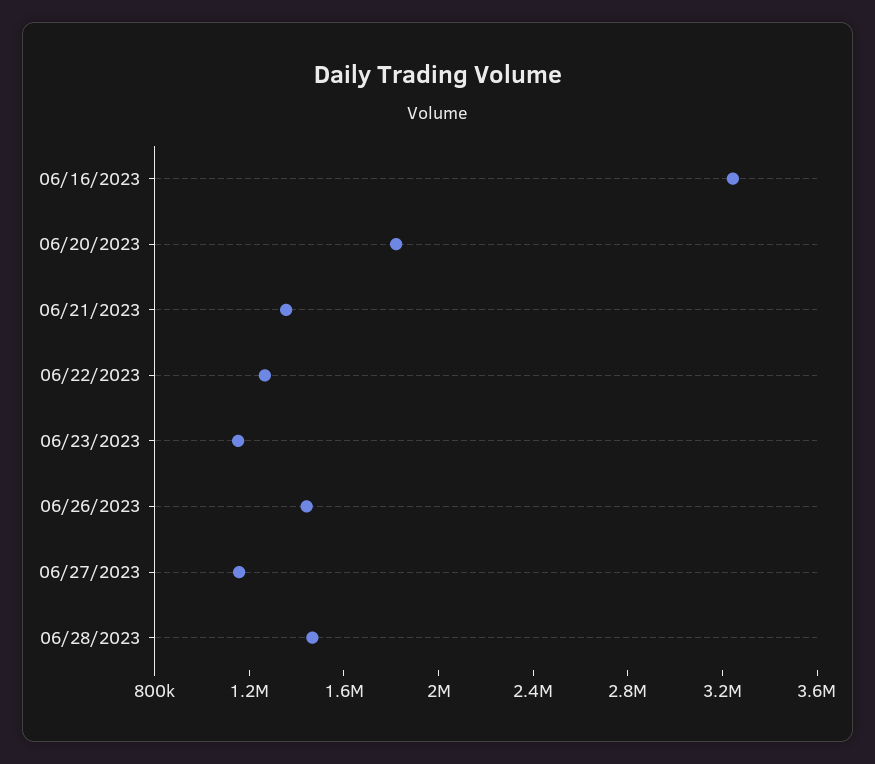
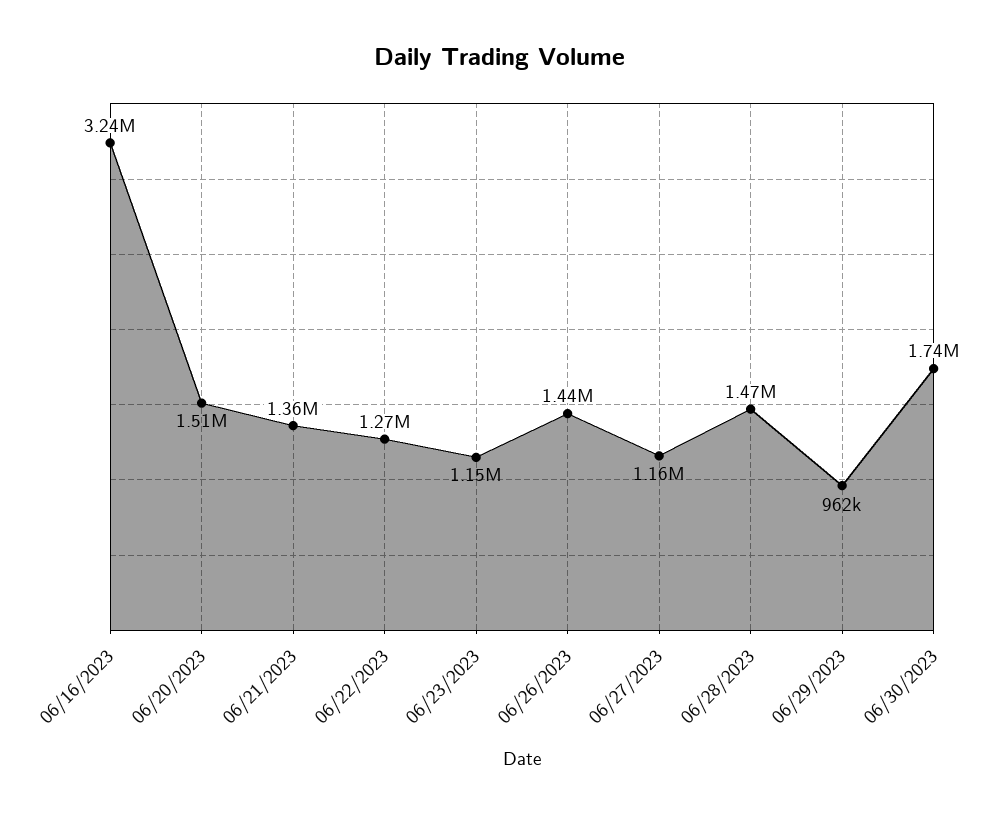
06/20/2023: 1800000 -> 1510000
06/29/2023: none -> 962000
06/30/2023: none -> 1740000

